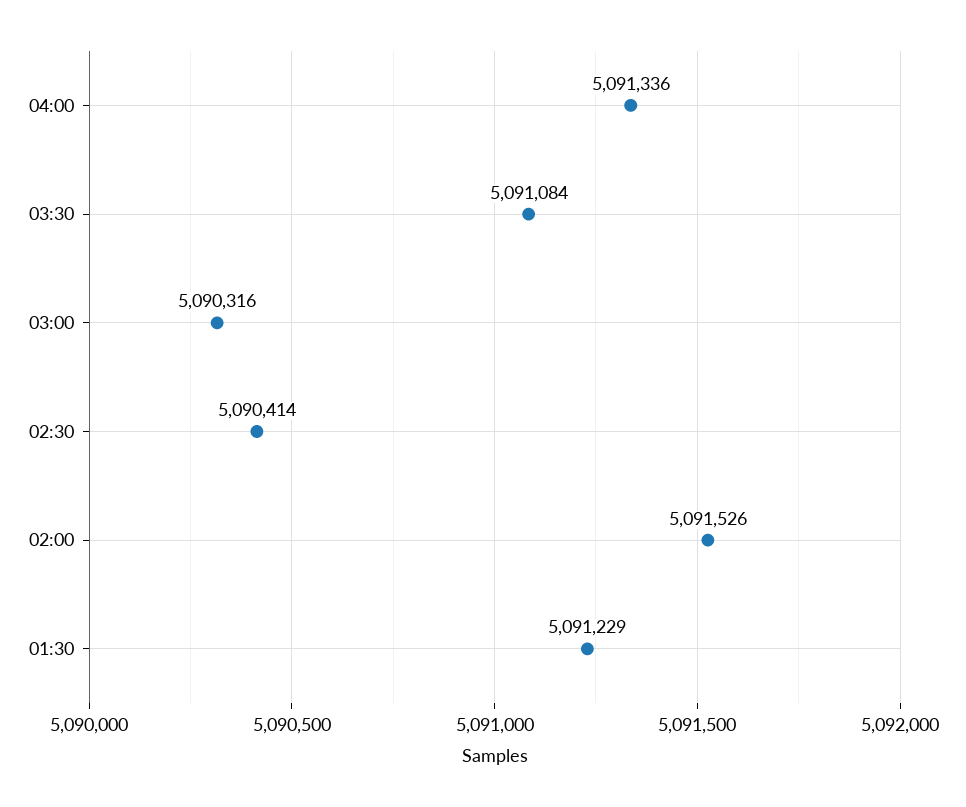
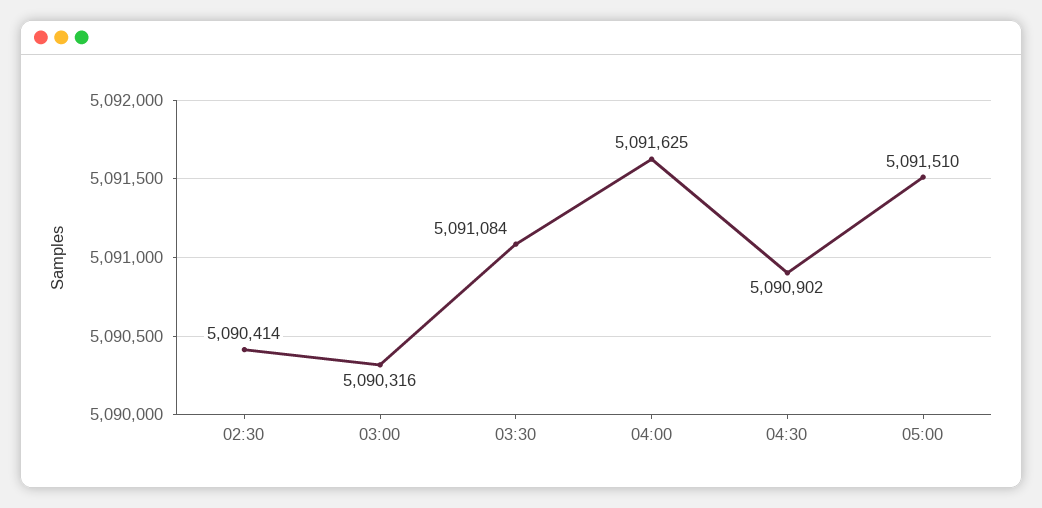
04:00: 5091336 -> 5091625
02:00: 5091526 -> none
01:30: 5091229 -> none
04:30: none -> 5090902
05:00: none -> 5091510

